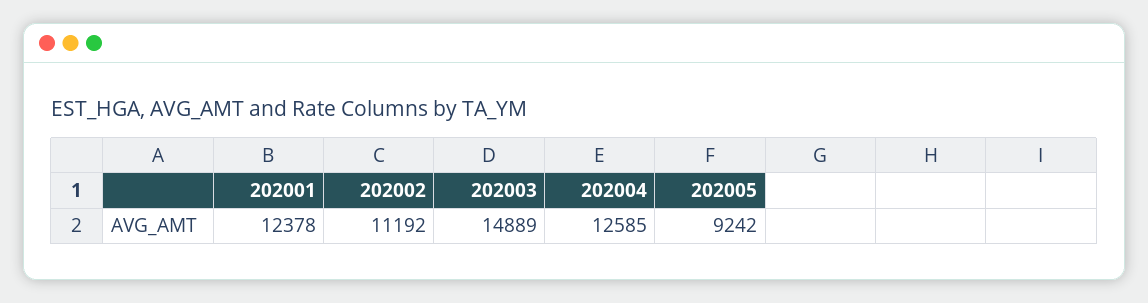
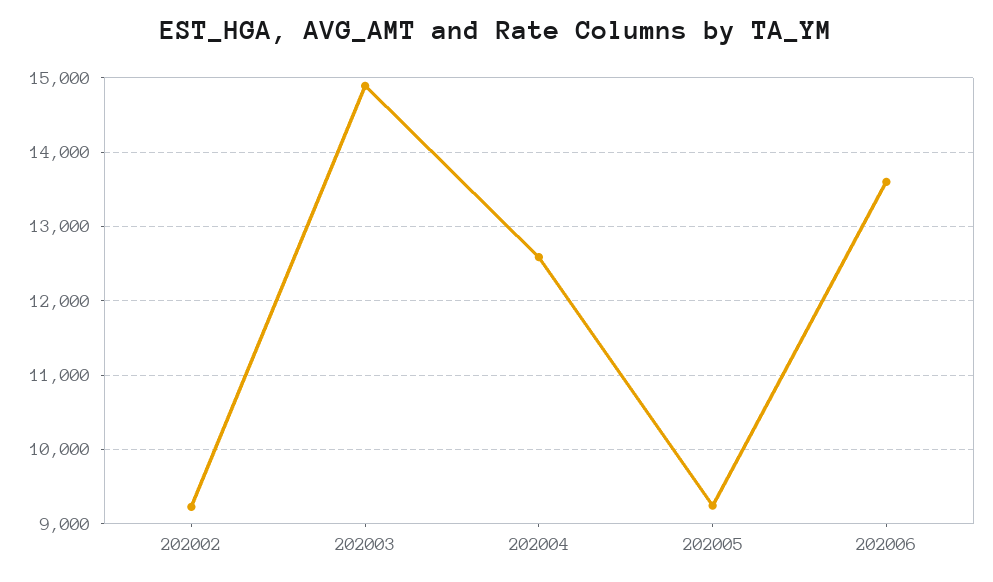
202001: 12378 -> none
202002: 11192 -> 9200
202006: none -> 13600

